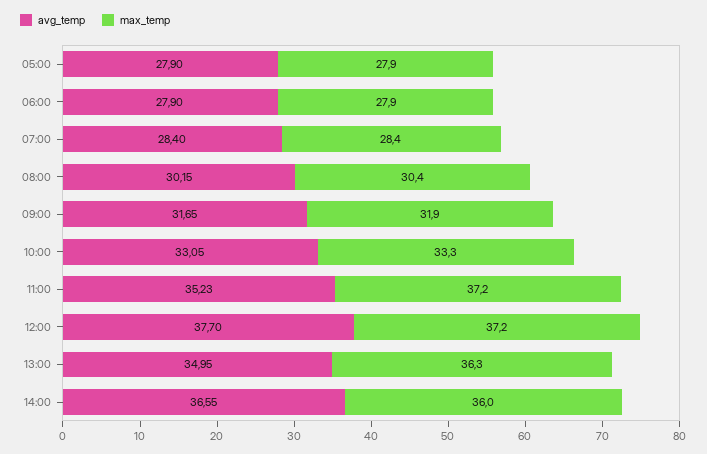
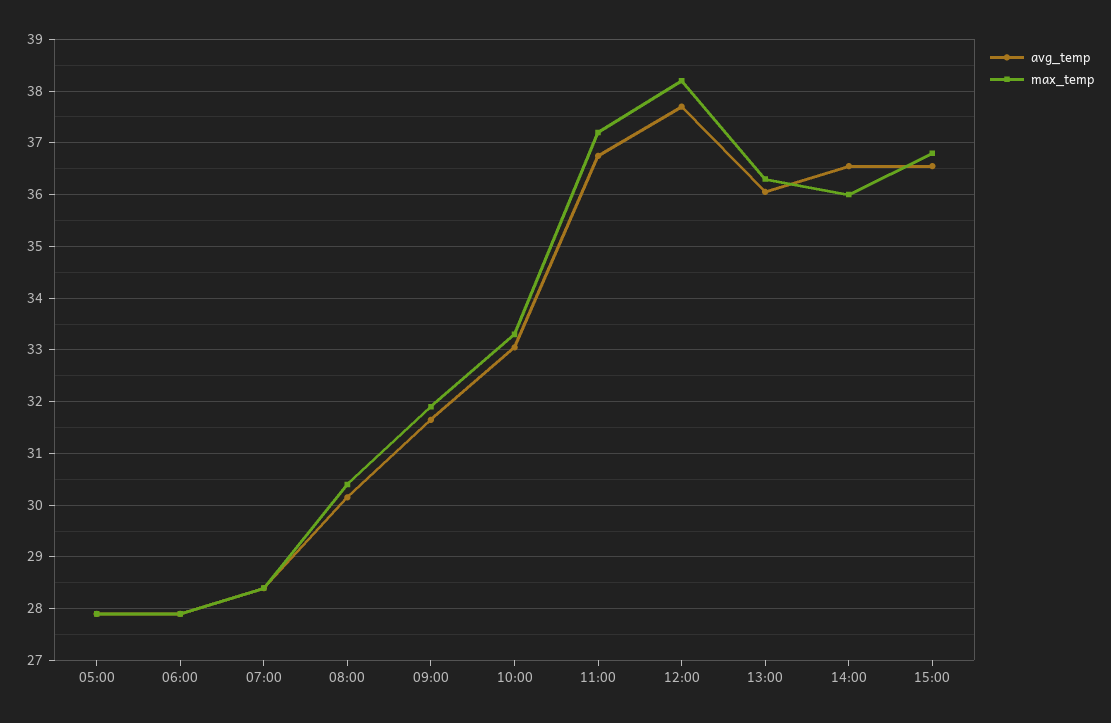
avg_temp, 11:00: 35.23 -> 36.8
max_temp, 12:00: 37.2 -> 38.2
avg_temp, 13:00: 34.95 -> 36
avg_temp, 15:00: none -> 36.6
max_temp, 15:00: none -> 36.8

